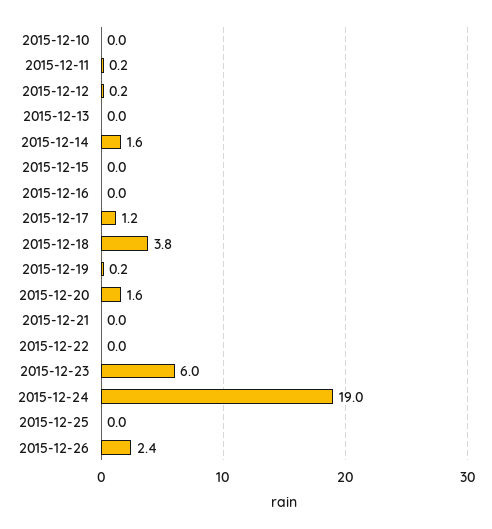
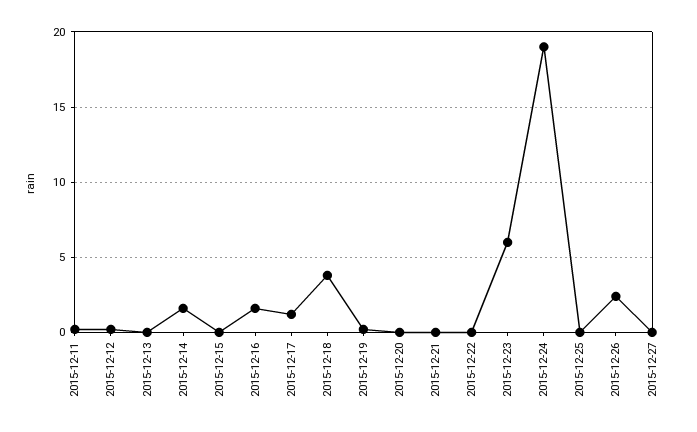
2015-12-10: 0 -> none
2015-12-16: 0 -> 1.5
2015-12-20: 1.6 -> 0
2015-12-27: none -> 0

